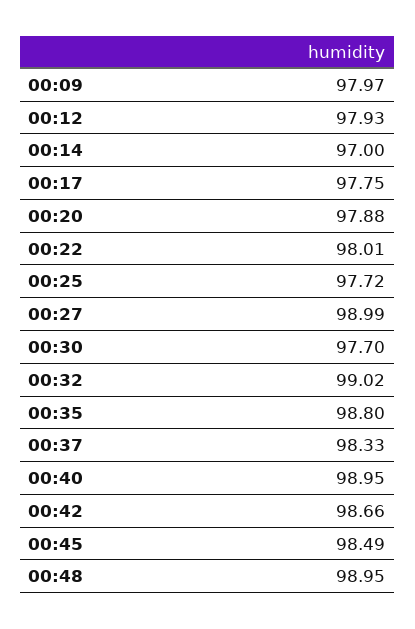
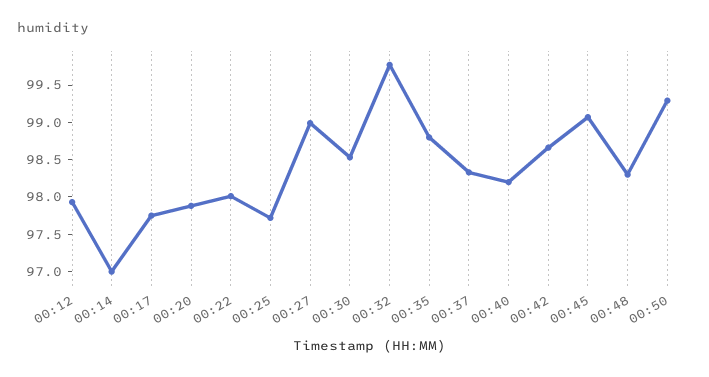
00:09: 97.97 -> none
00:30: 97.7 -> 98.5
00:32: 99.02 -> 99.75
00:40: 98.95 -> 98.25
00:45: 98.49 -> 99
00:48: 98.95 -> 98.25
00:50: none -> 99.25

